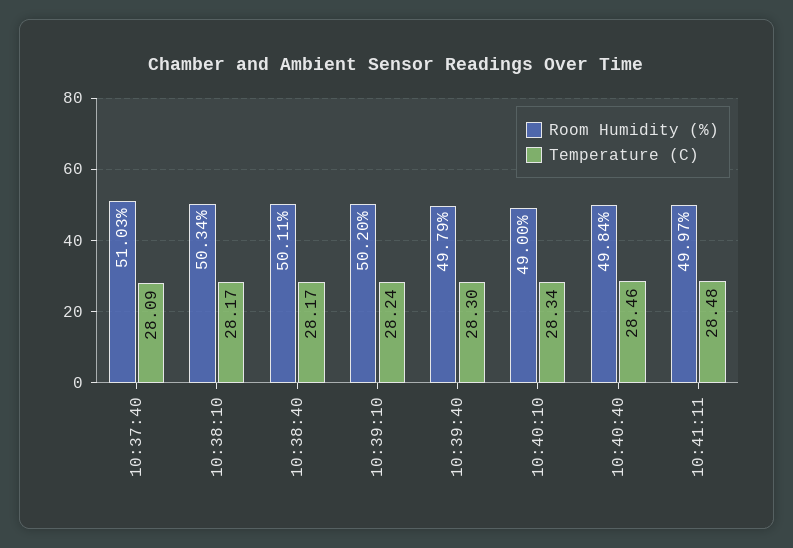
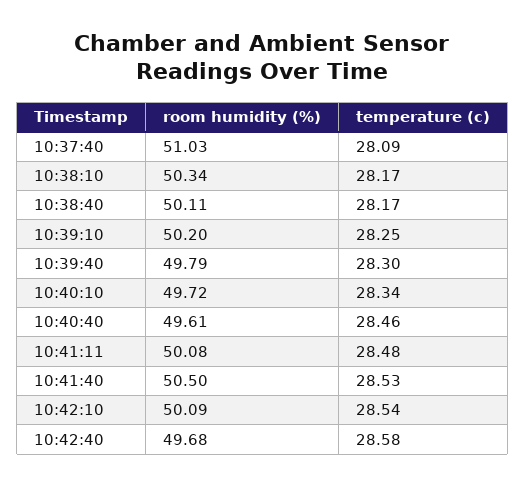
Temperature (C), 10:39:10: 28.24 -> 28.25
Room Humidity (%), 10:40:10: 49 -> 49.72
Room Humidity (%), 10:40:40: 49.84 -> 49.61
Room Humidity (%), 10:41:11: 49.97 -> 50.08
Room Humidity (%), 10:41:40: none -> 50.5
Temperature (C), 10:41:40: none -> 28.53
Room Humidity (%), 10:42:10: none -> 50.09
Temperature (C), 10:42:10: none -> 28.54
Room Humidity (%), 10:42:40: none -> 49.68
Temperature (C), 10:42:40: none -> 28.58

